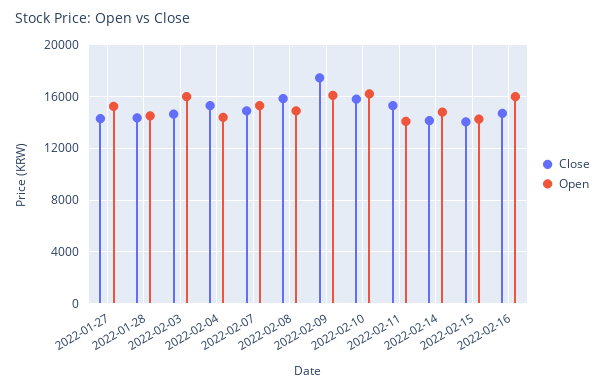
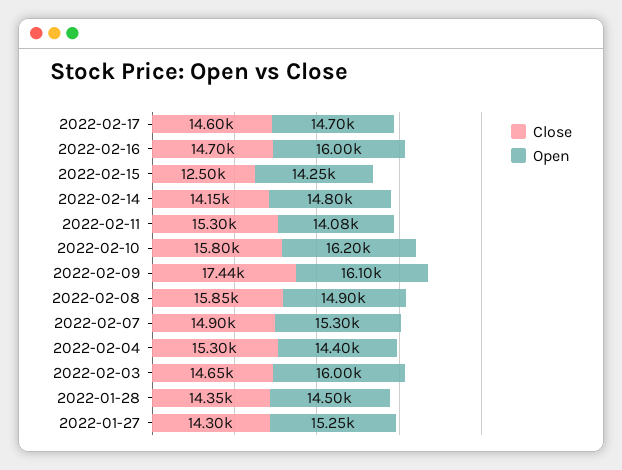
Close, 2022-02-15: 14000 -> 12500
Close, 2022-02-17: none -> 14600
Open, 2022-02-17: none -> 14700

